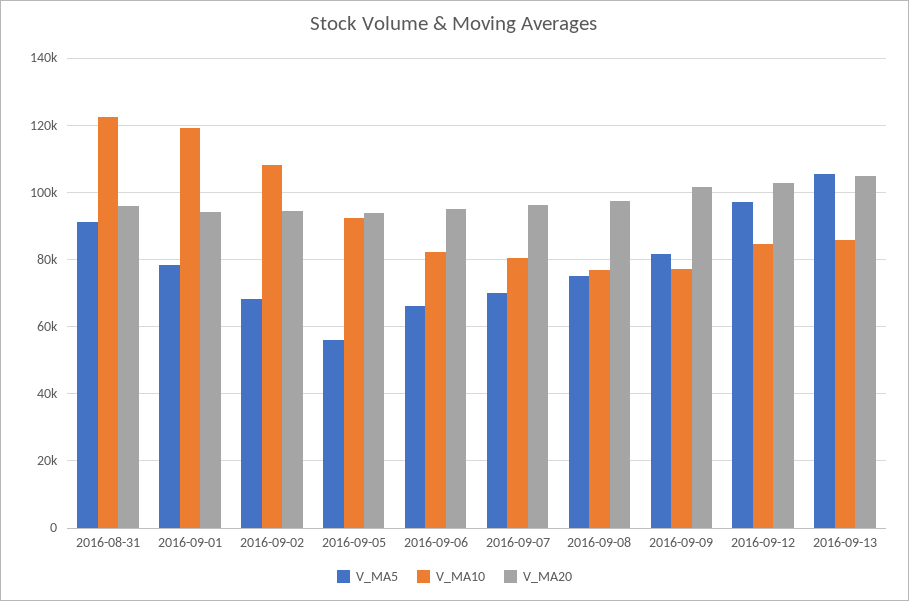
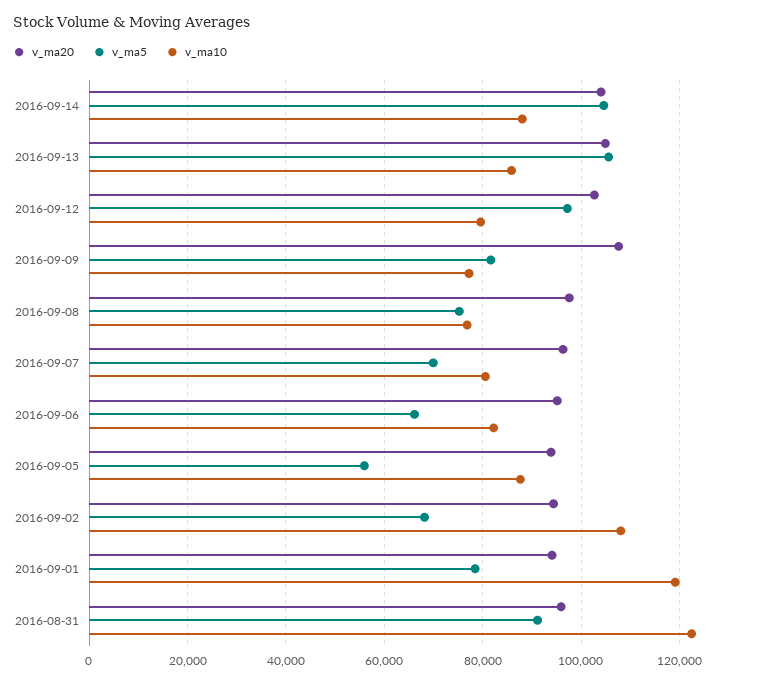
V_MA10, 2016-09-05: 92000 -> 88000
V_MA20, 2016-09-09: 102000 -> 108000
V_MA10, 2016-09-12: 84000 -> 80000
V_MA20, 2016-09-14: none -> 104000
V_MA5, 2016-09-14: none -> 104000
V_MA10, 2016-09-14: none -> 88000

